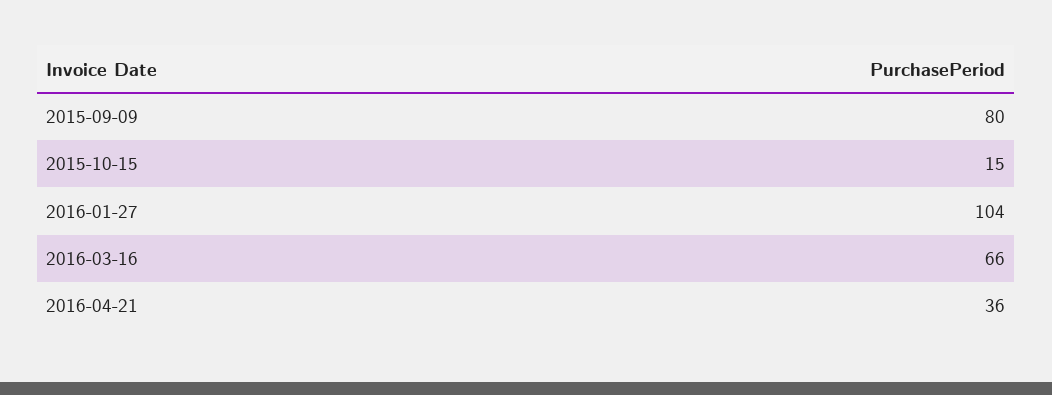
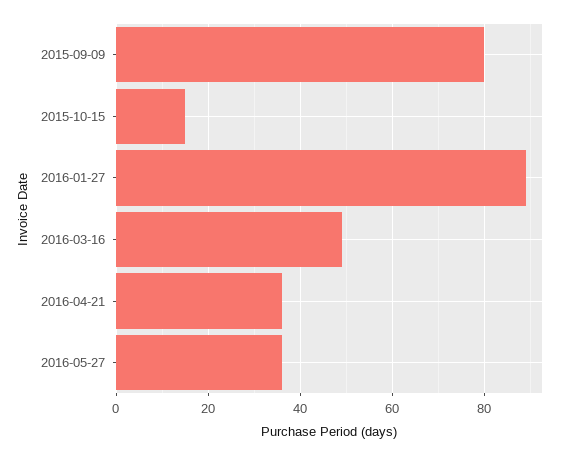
2016-01-27: 104 -> 90
2016-03-16: 66 -> 50
2016-05-27: none -> 35

